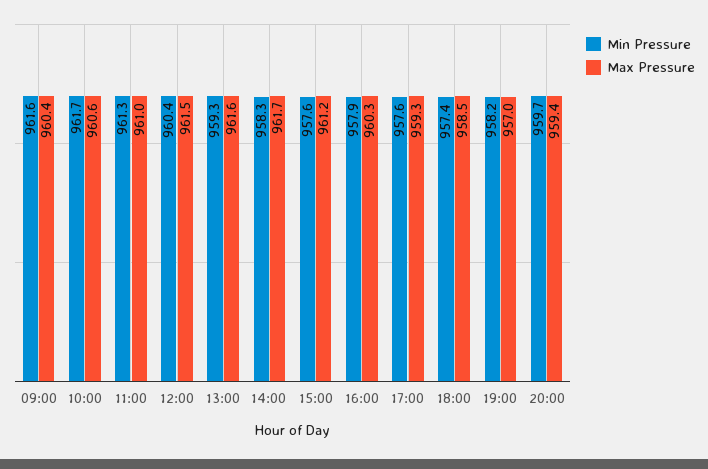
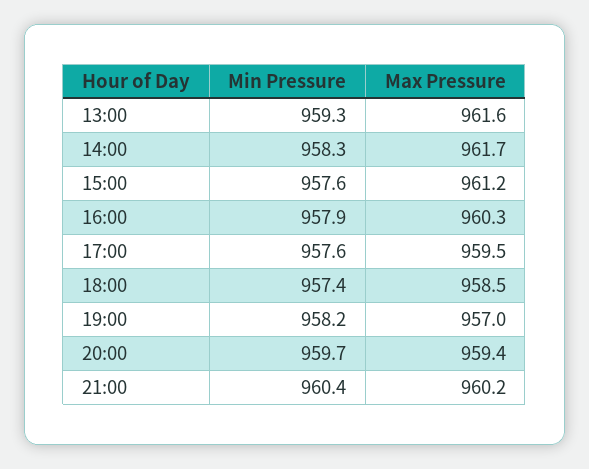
Min Pressure, 09:00: 961.6 -> none
Max Pressure, 09:00: 960.4 -> none
Min Pressure, 10:00: 961.7 -> none
Max Pressure, 10:00: 960.6 -> none
Min Pressure, 11:00: 961.3 -> none
Max Pressure, 11:00: 961 -> none
Min Pressure, 12:00: 960.4 -> none
Max Pressure, 12:00: 961.5 -> none
Max Pressure, 17:00: 959.3 -> 959.5
Min Pressure, 21:00: none -> 960.4
Max Pressure, 21:00: none -> 960.2

